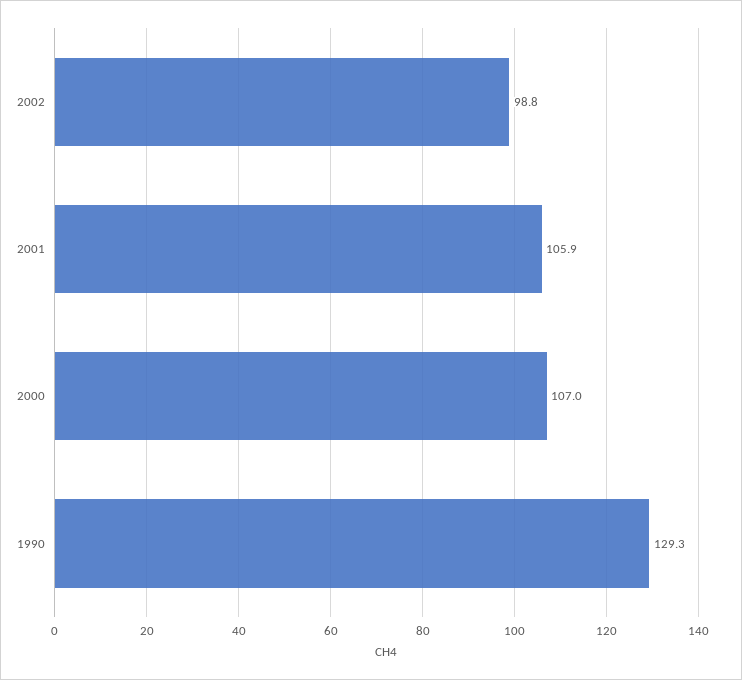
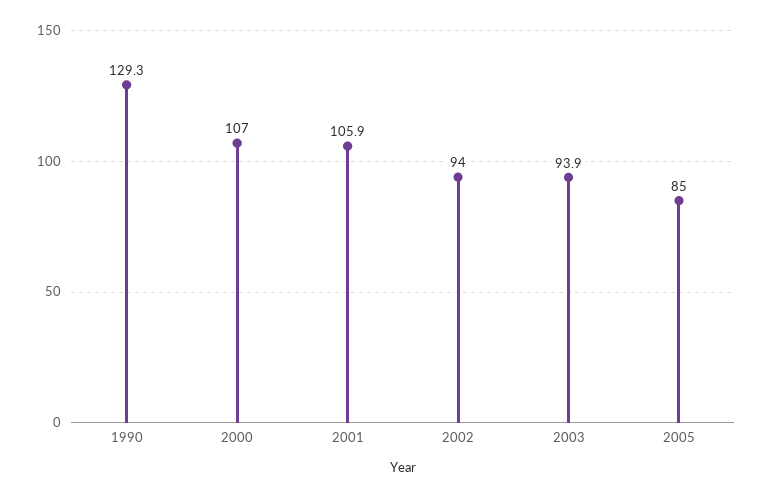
2002: 98.8 -> 94
2003: none -> 93.9
2005: none -> 85

